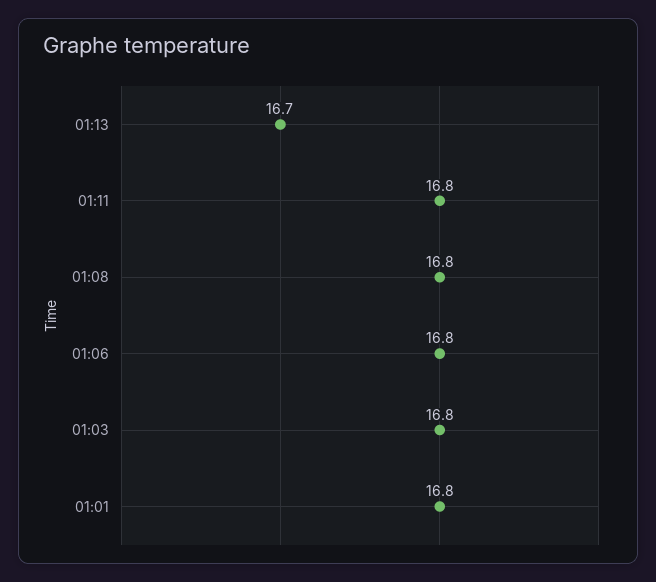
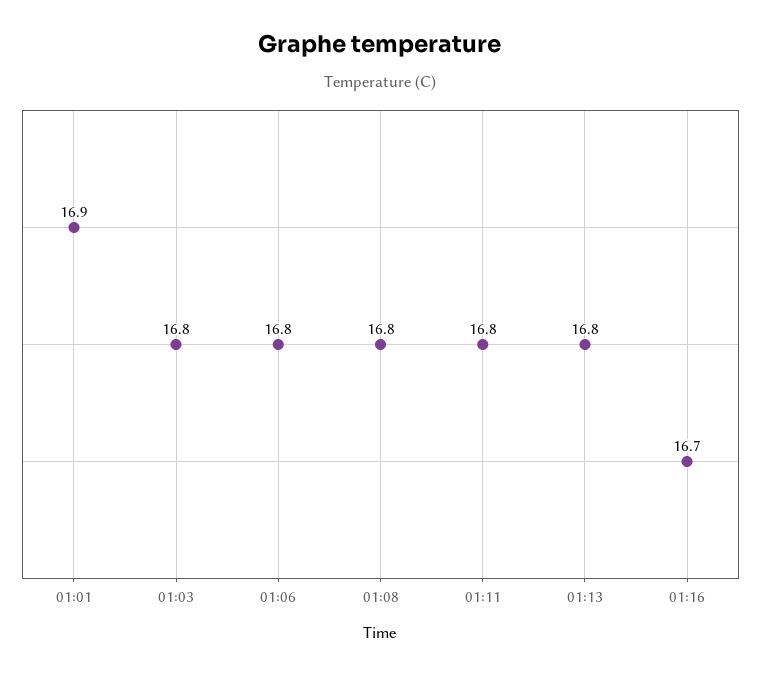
01:13: 16.7 -> 16.8
01:01: 16.8 -> 16.9
01:16: none -> 16.7

